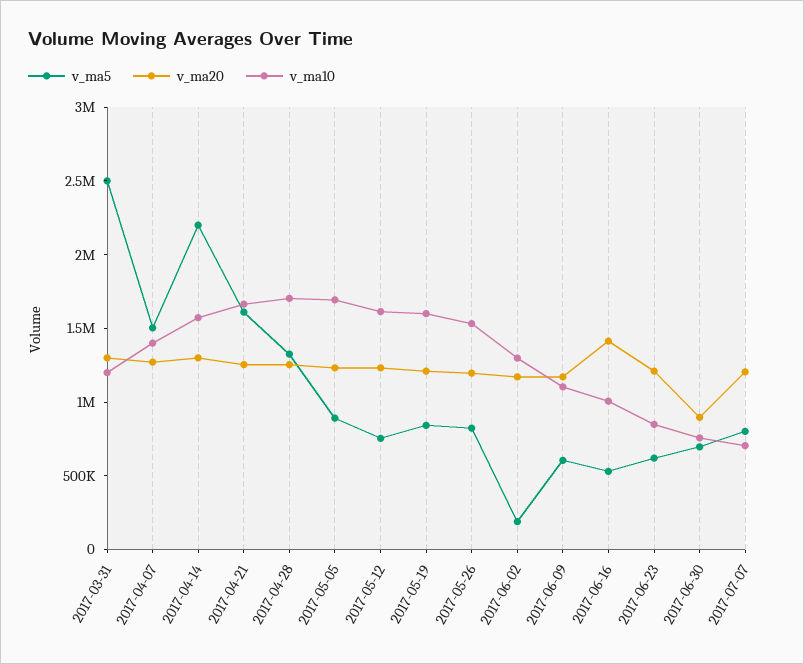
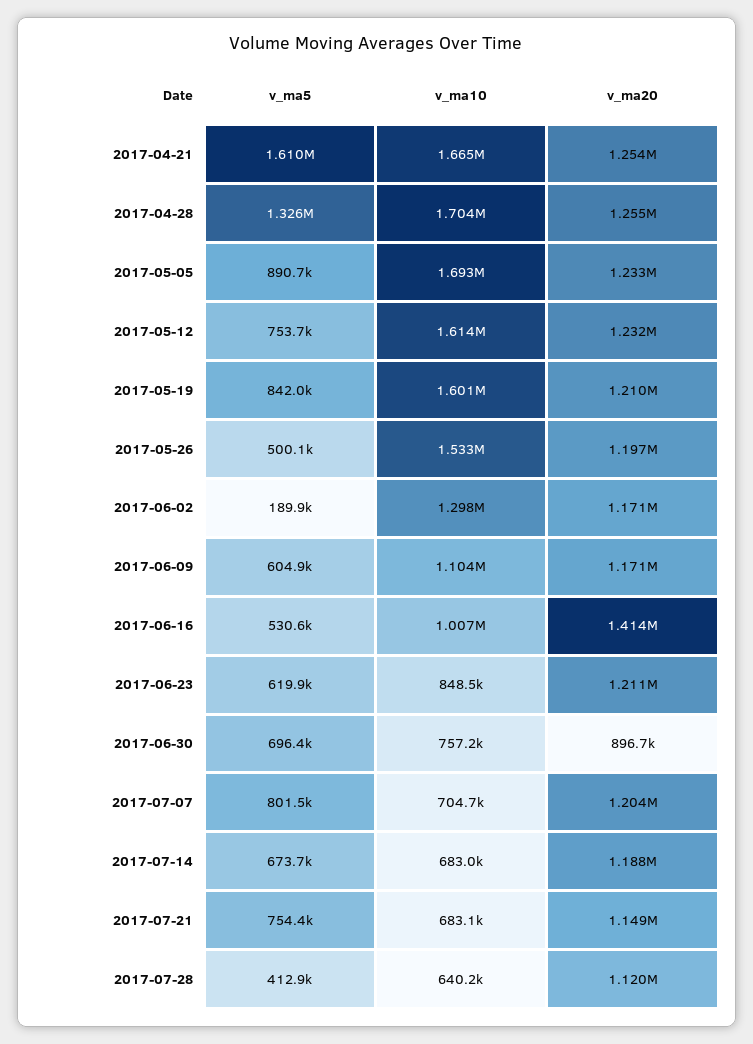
v_ma5, 2017-03-31: 2500000 -> none
v_ma20, 2017-03-31: 1300000 -> none
v_ma10, 2017-03-31: 1200000 -> none
v_ma5, 2017-04-07: 1500000 -> none
v_ma20, 2017-04-07: 1300000 -> none
v_ma10, 2017-04-07: 1400000 -> none
v_ma5, 2017-04-14: 2200000 -> none
v_ma20, 2017-04-14: 1300000 -> none
v_ma10, 2017-04-14: 1600000 -> none
v_ma5, 2017-05-26: 800000 -> 500100
v_ma5, 2017-07-14: none -> 673700
v_ma10, 2017-07-14: none -> 683000
v_ma20, 2017-07-14: none -> 1188000
v_ma5, 2017-07-21: none -> 754400
v_ma10, 2017-07-21: none -> 683100
v_ma20, 2017-07-21: none -> 1149000
v_ma5, 2017-07-28: none -> 412900
v_ma10, 2017-07-28: none -> 640200
v_ma20, 2017-07-28: none -> 1120000

